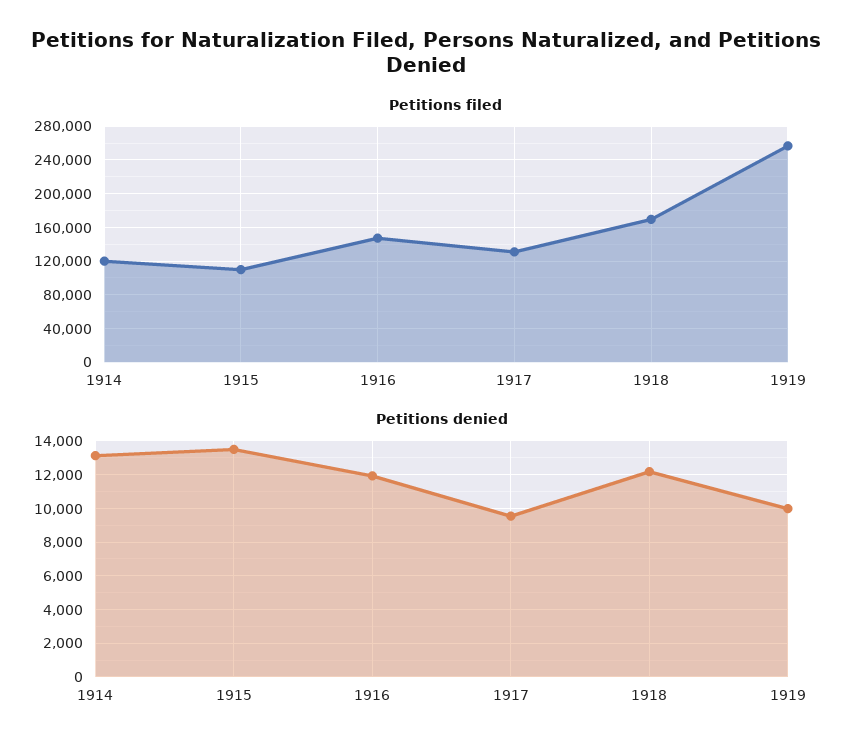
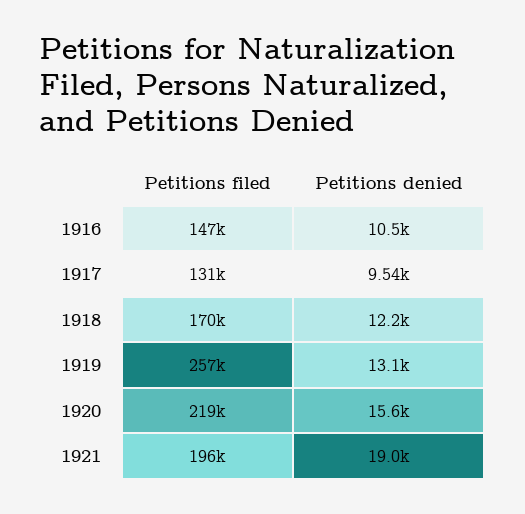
Petitions filed, 1914: 120000 -> none
Petitions filed, 1915: 110000 -> none
Petitions denied, 1914: 13000 -> none
Petitions denied, 1915: 13500 -> none
Petitions denied, 1916: 12000 -> 10500
Petitions denied, 1919: 10000 -> 13100
Petitions filed, 1920: none -> 219000
Petitions denied, 1920: none -> 15600
Petitions filed, 1921: none -> 196000
Petitions denied, 1921: none -> 19000

